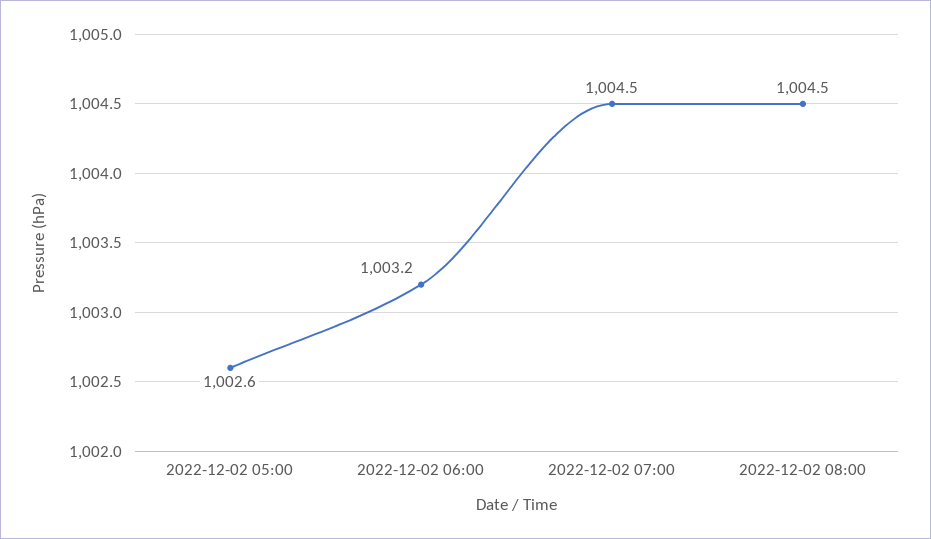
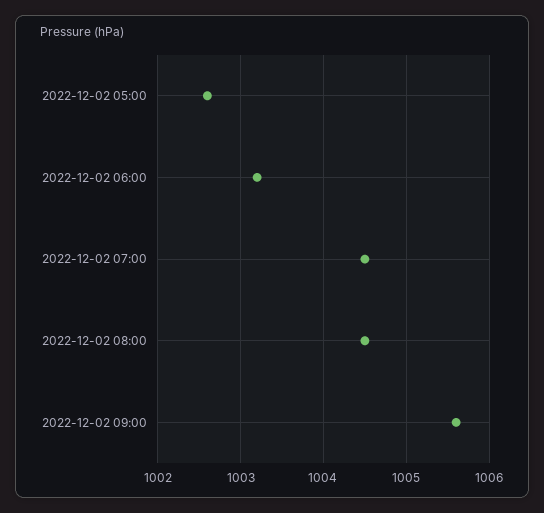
2022-12-02 09:00: none -> 1005.6

